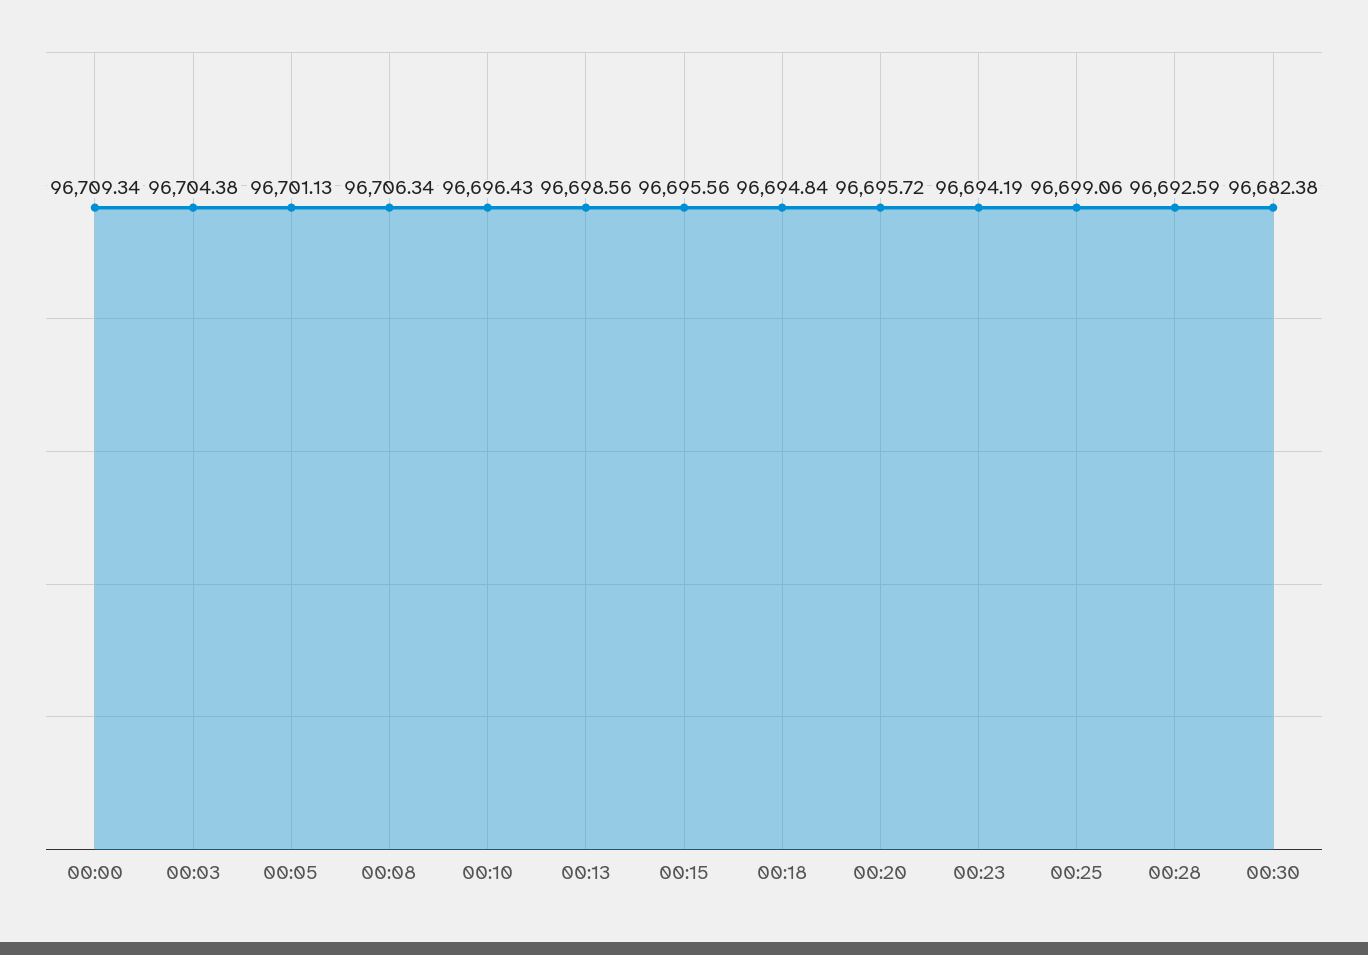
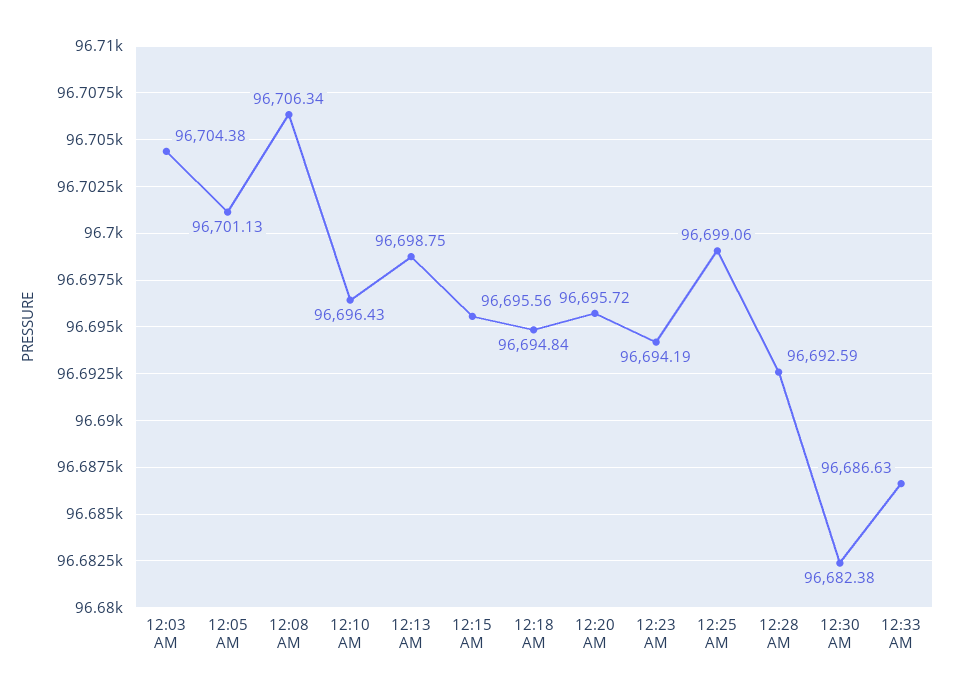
00:00: 96709.34 -> none
00:13: 96698.56 -> 96698.75
12:33 AM: none -> 96686.63

